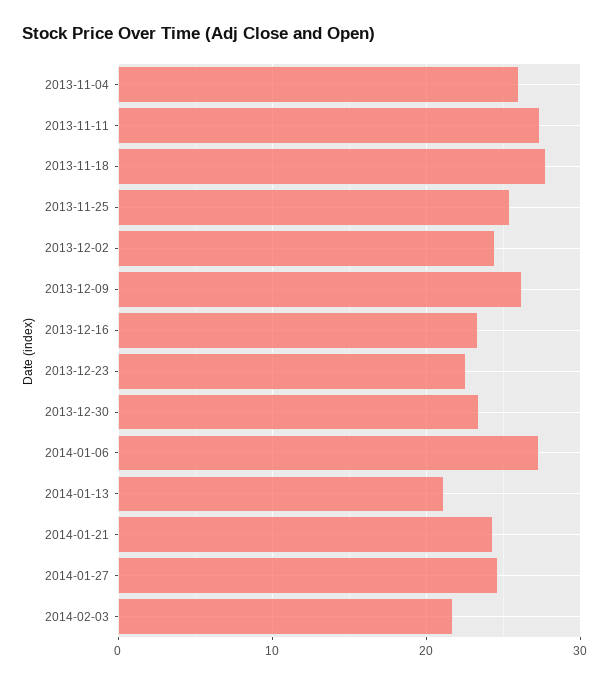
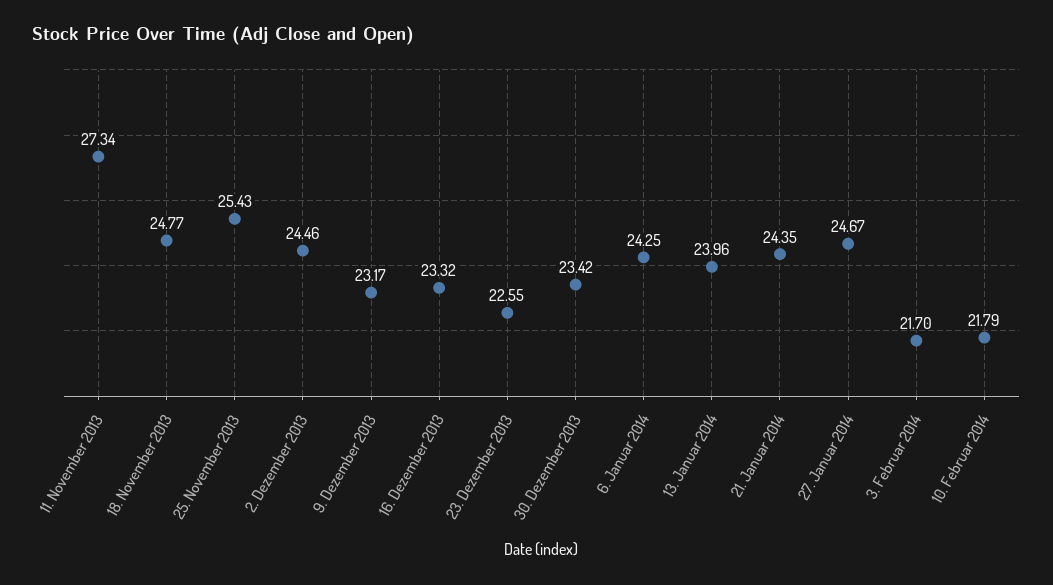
2013-11-04: 26 -> none
2013-11-18: 28 -> 24.77
2013-12-09: 26 -> 23.17
2014-01-06: 27 -> 24.25
2014-01-13: 21 -> 23.96
10. Februar 2014: none -> 21.79

